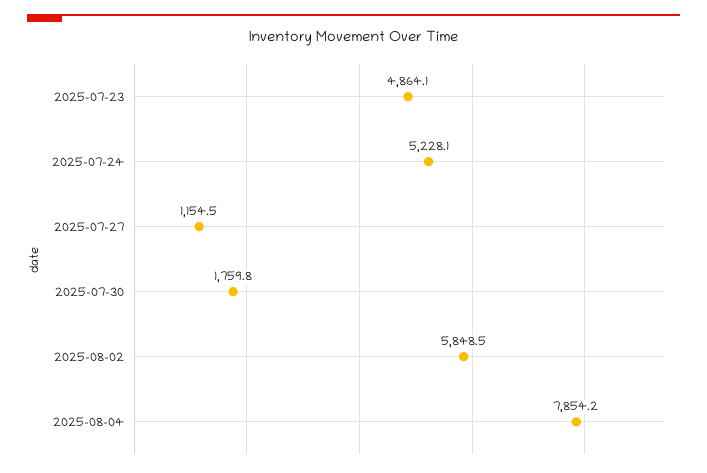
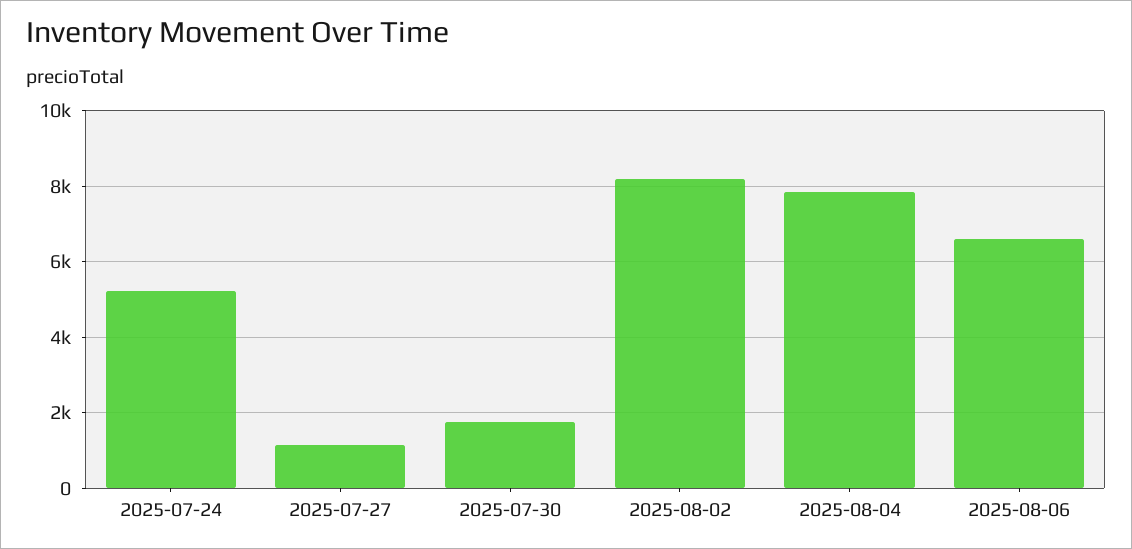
2025-07-23: 4864.1 -> none
2025-08-02: 5848.5 -> 8200
2025-08-06: none -> 6600

